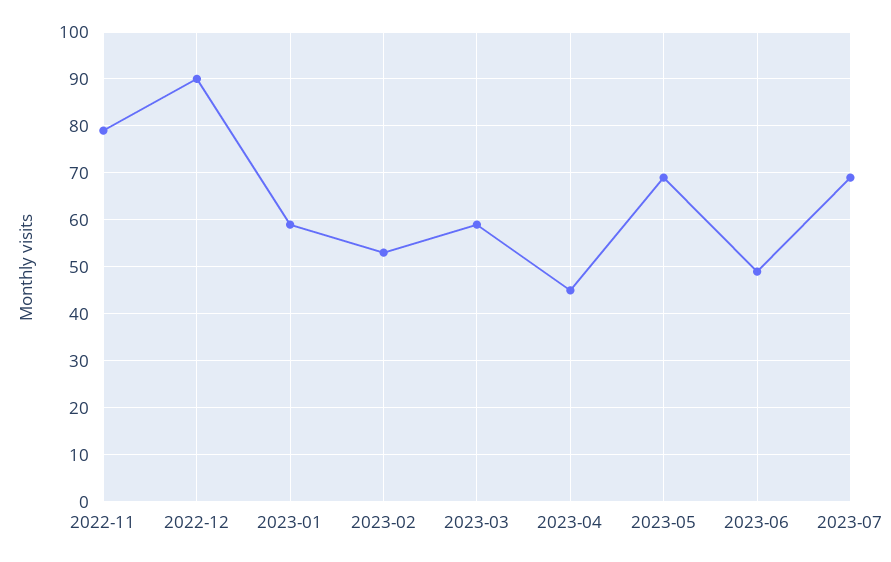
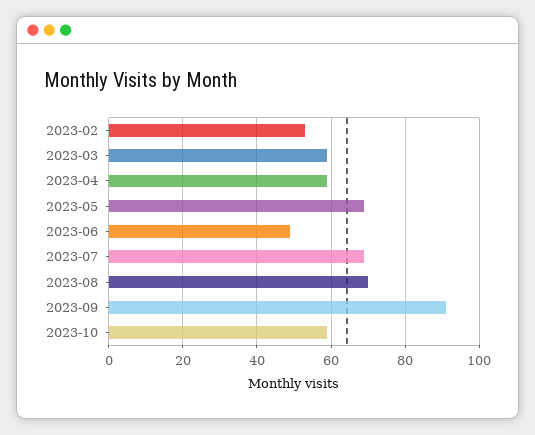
2022-11: 80 -> none
2022-12: 90 -> none
2023-01: 60 -> none
2023-04: 45 -> 60
2023-08: none -> 70
2023-09: none -> 90
2023-10: none -> 60

